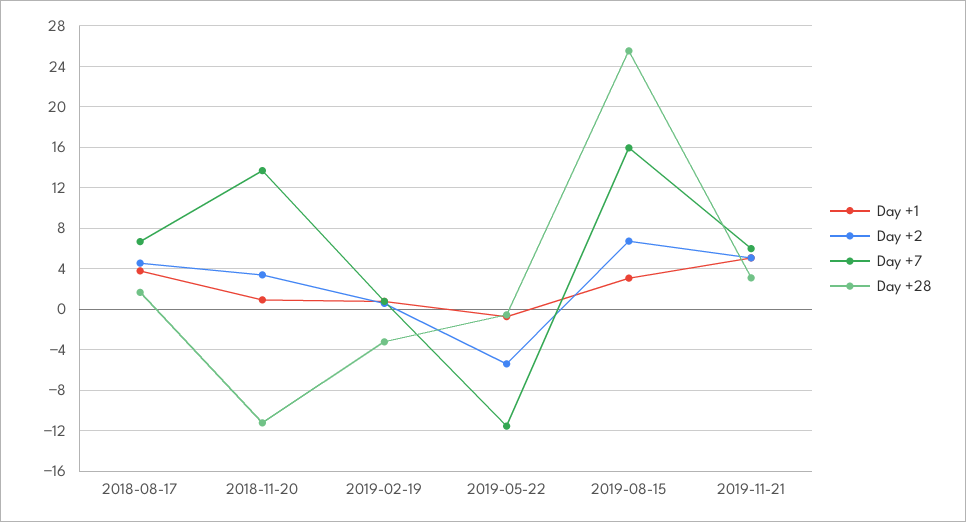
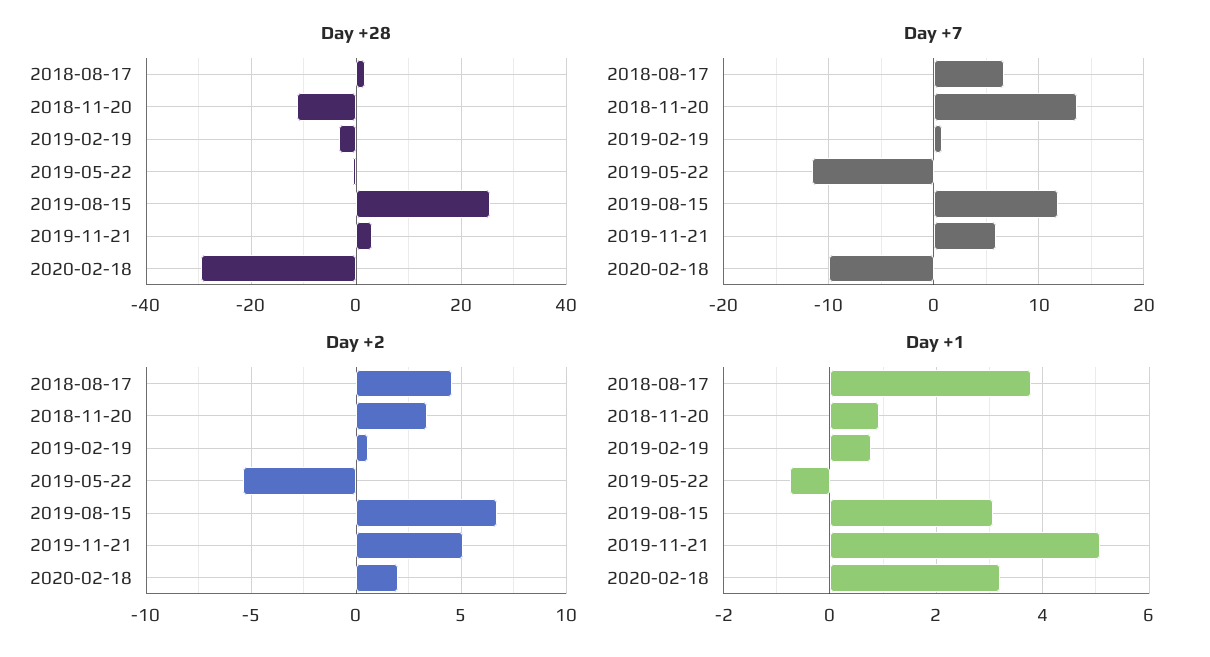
Day +7, 2019-08-15: 16 -> 12
Day +28, 2020-02-18: none -> -30
Day +7, 2020-02-18: none -> -10
Day +2, 2020-02-18: none -> 2
Day +1, 2020-02-18: none -> 3.2

